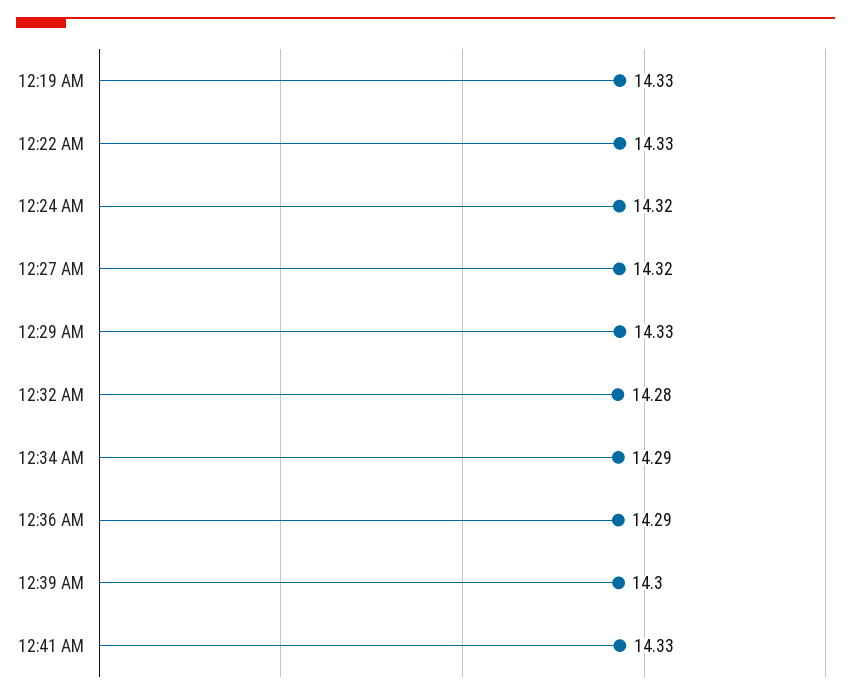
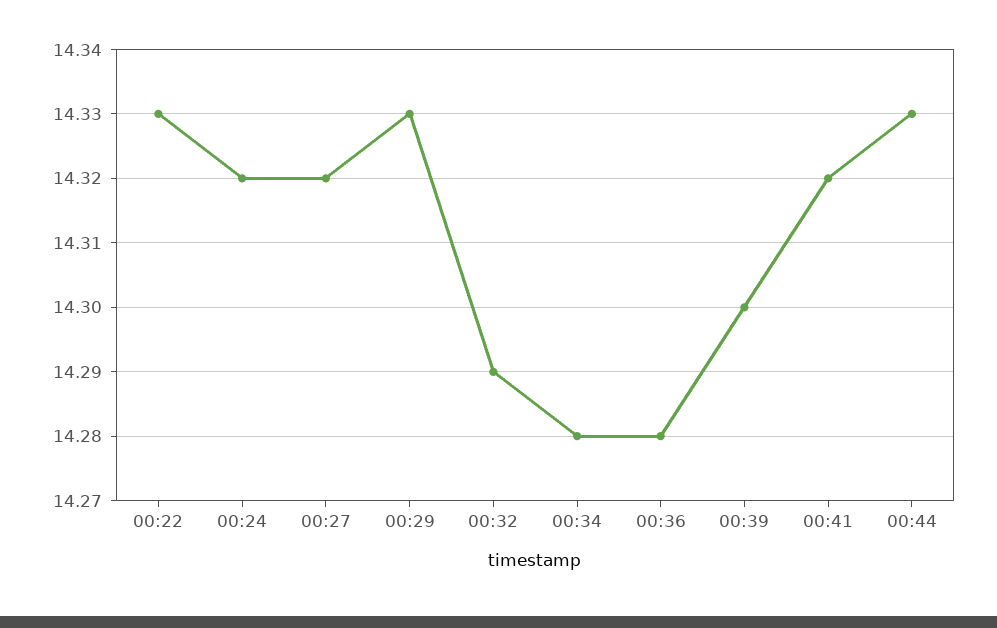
12:19 AM: 14.33 -> none
12:32 AM: 14.28 -> 14.29
12:34 AM: 14.29 -> 14.28
12:36 AM: 14.29 -> 14.28
12:41 AM: 14.33 -> 14.32
00:44: none -> 14.33

